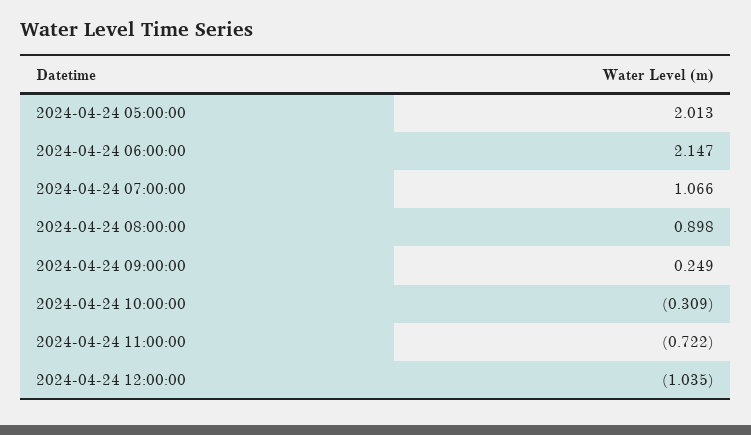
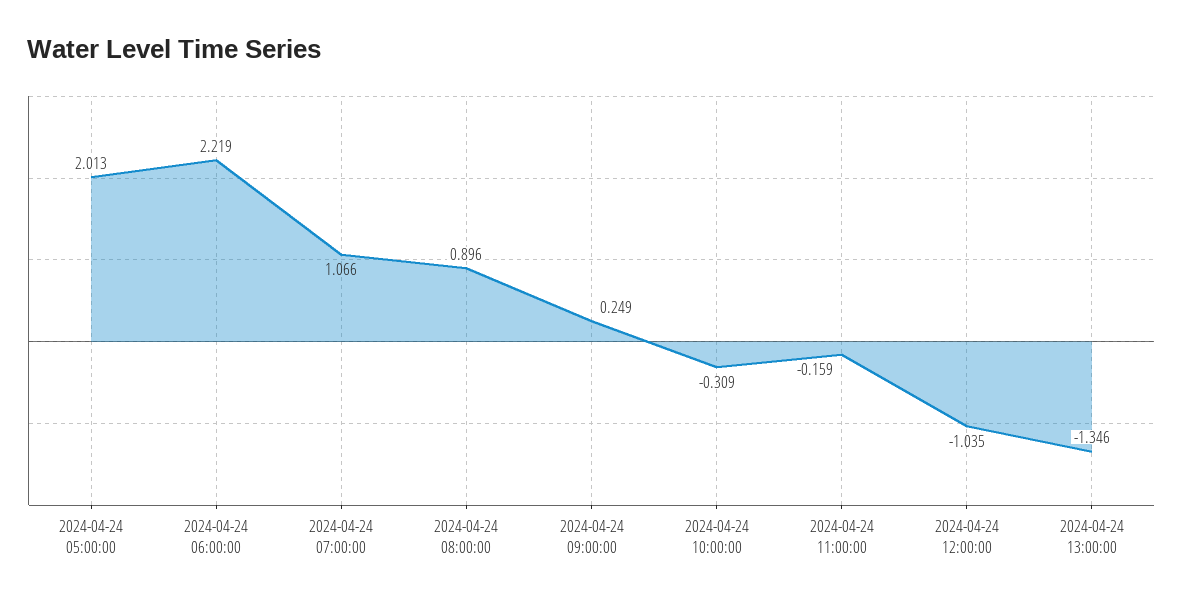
2024-04-24 06:00:00: 2.147 -> 2.219
2024-04-24 08:00:00: 0.898 -> 0.896
2024-04-24 11:00:00: -0.722 -> -0.159
2024-04-24 13:00:00: none -> -1.346

